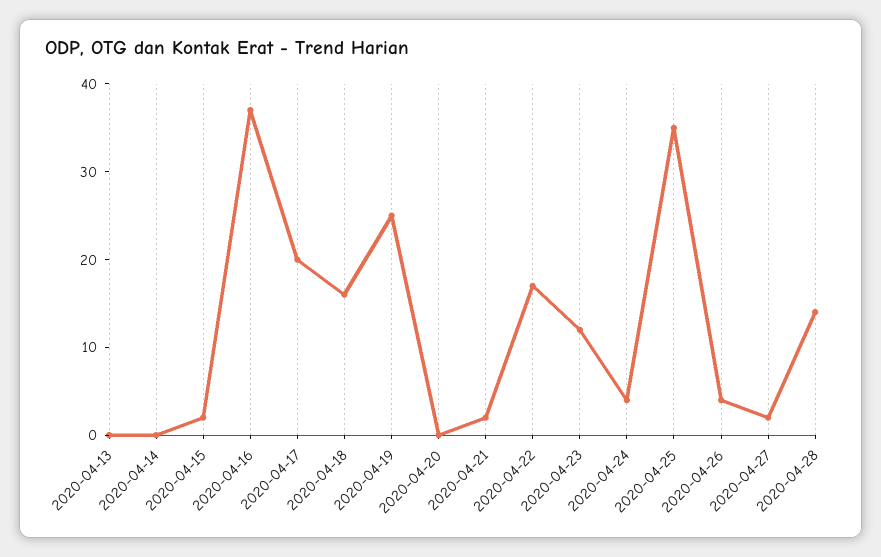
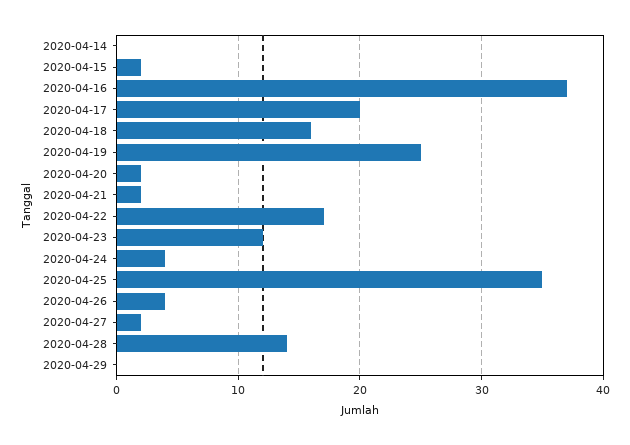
2020-04-13: 0 -> none
2020-04-20: 0 -> 2
2020-04-29: none -> 0

